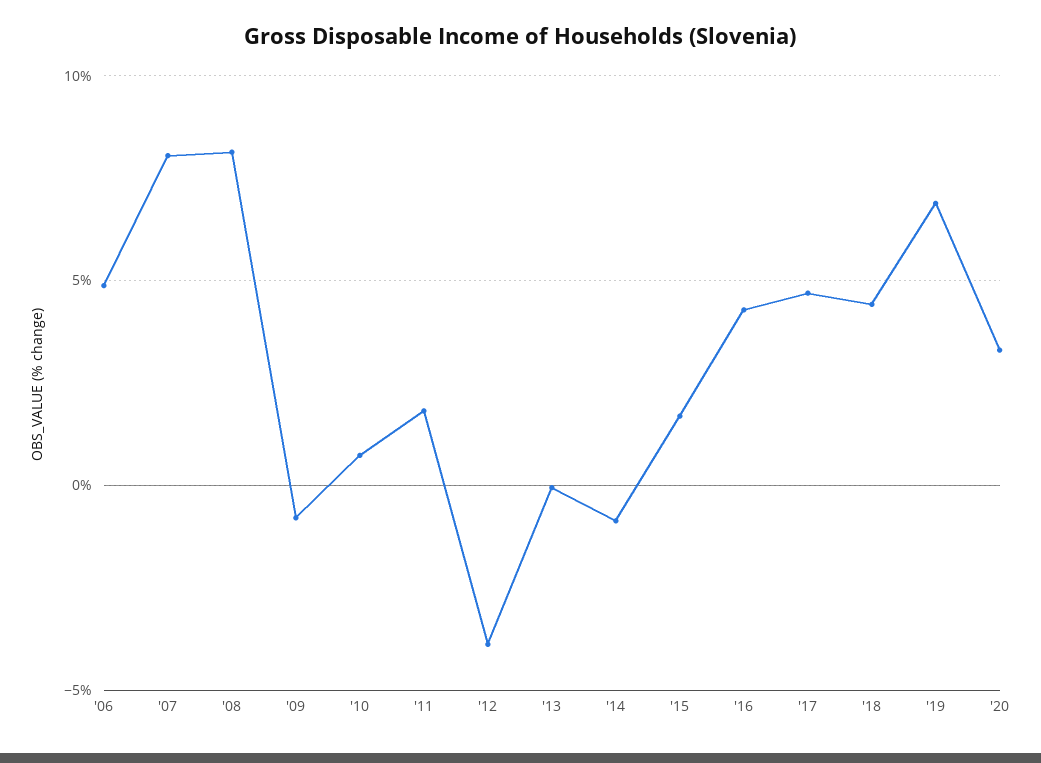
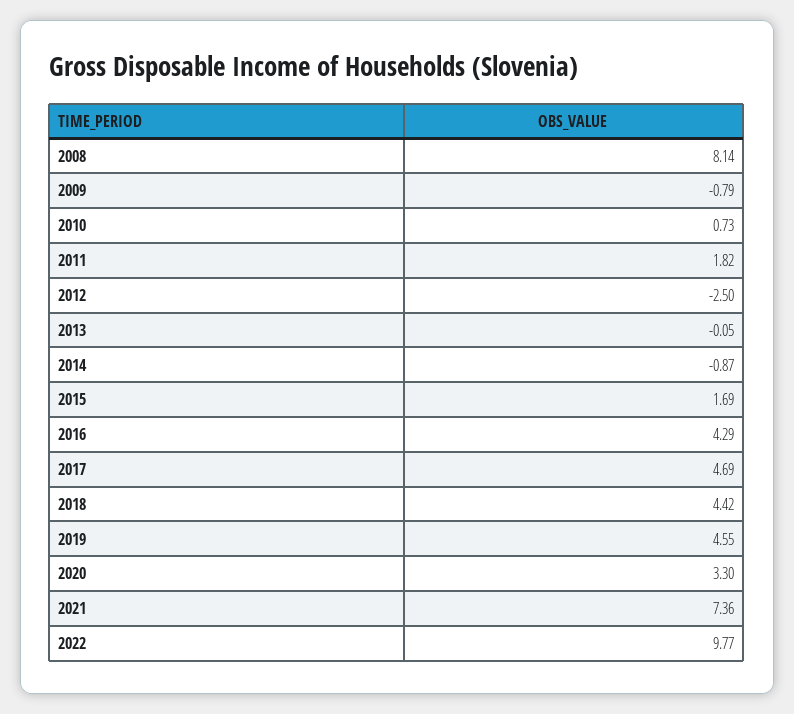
'06: 5 -> none
'07: 8 -> none
'12: -4 -> -2.5
'19: 7 -> 4.55
2021: none -> 7.36
2022: none -> 9.77

